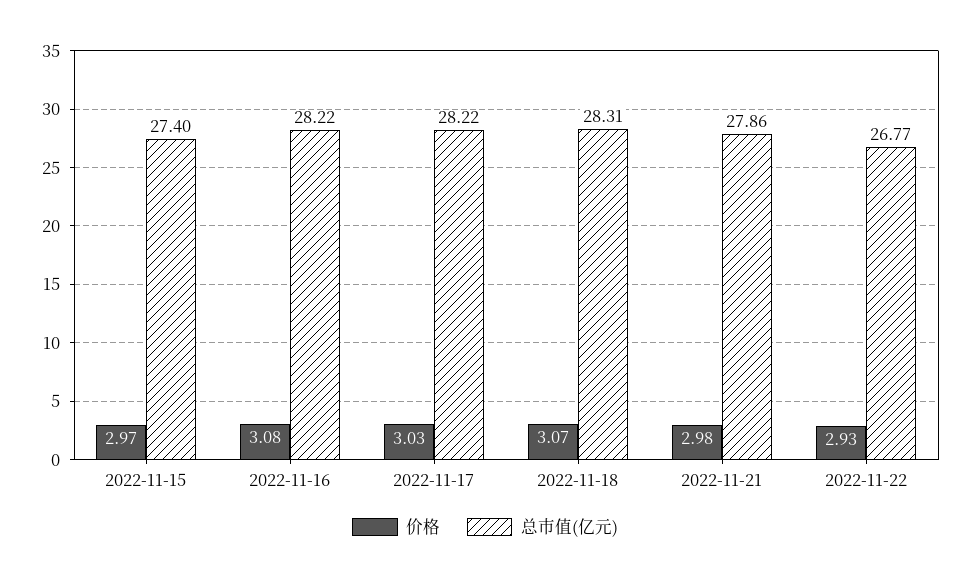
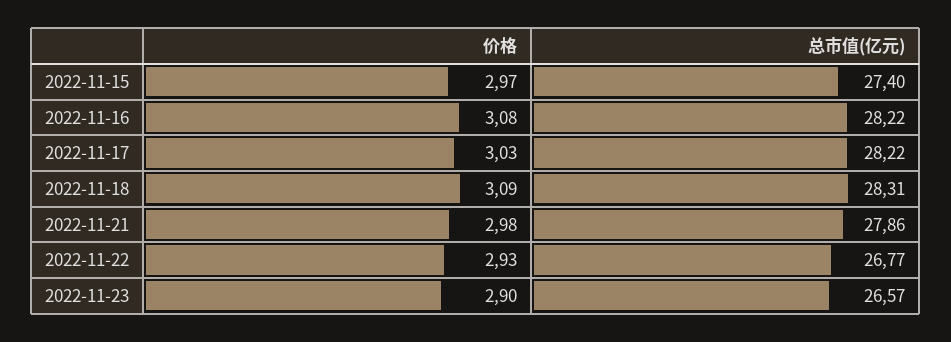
价格, 2022-11-18: 3.07 -> 3.09
价格, 2022-11-23: none -> 2.9
总市值(亿元), 2022-11-23: none -> 26.57

